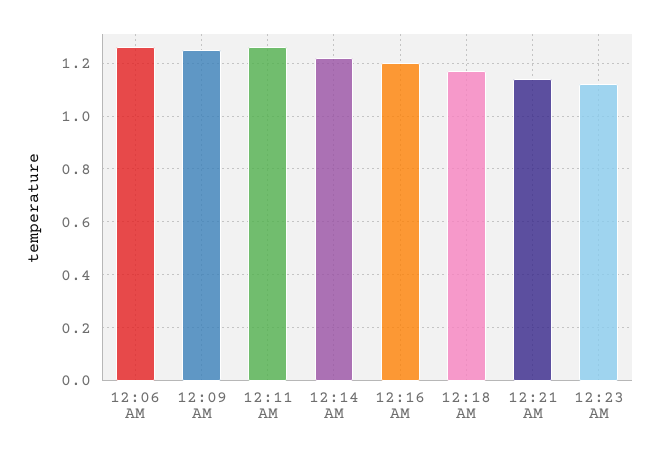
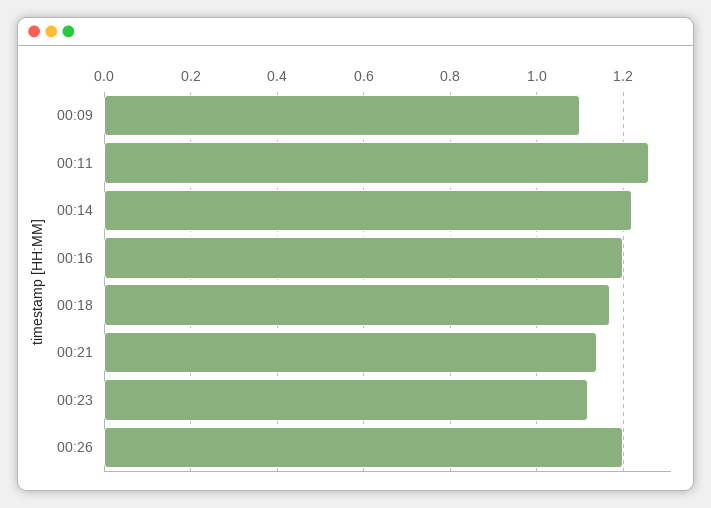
12:06 AM: 1.25 -> none
12:09 AM: 1.25 -> 1.1
00:26: none -> 1.2

